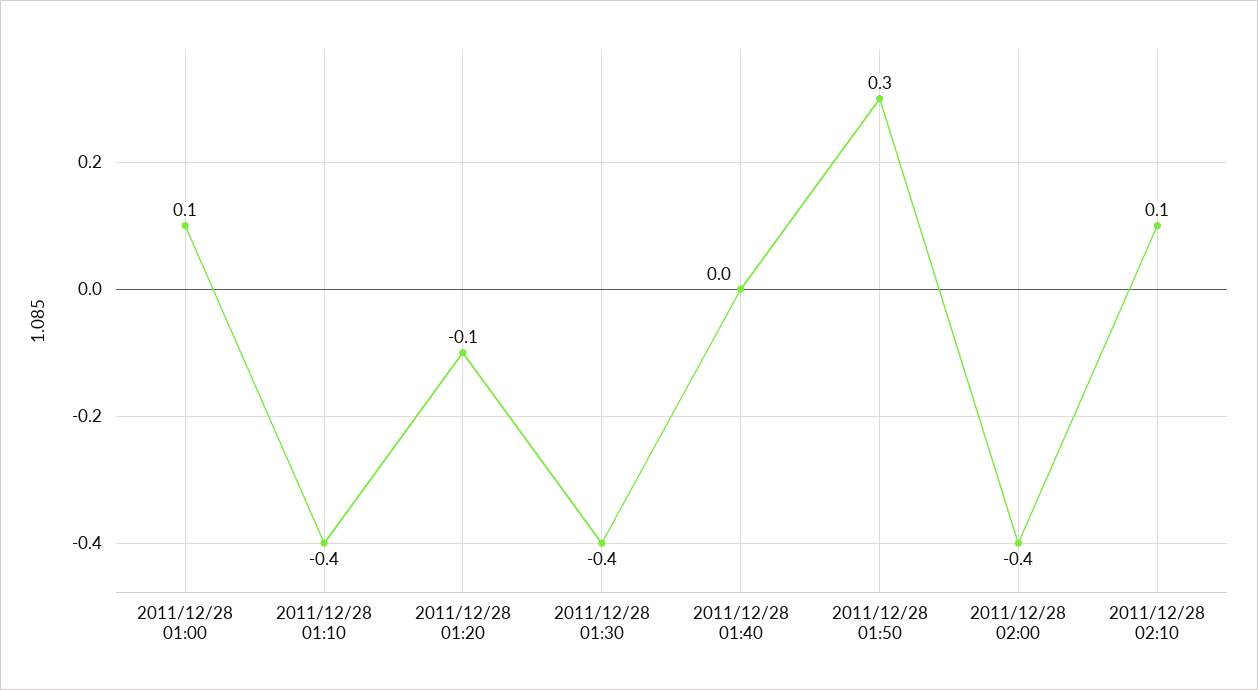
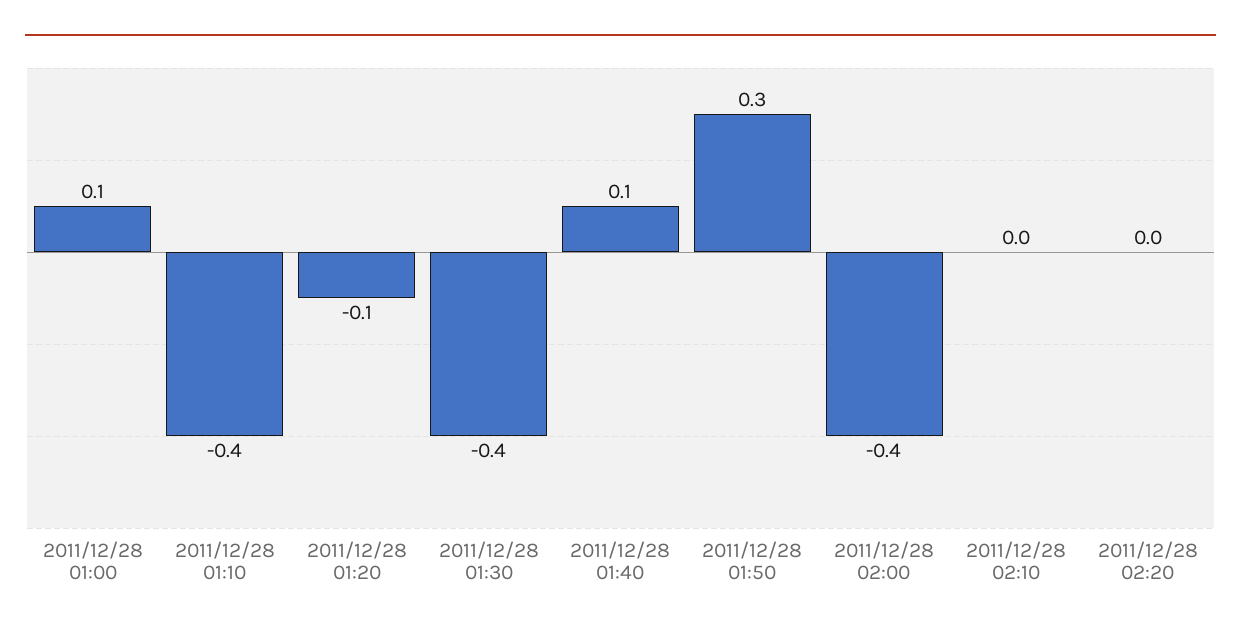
2011/12/28 01:40: 0 -> 0.1
2011/12/28 02:10: 0.1 -> 0
2011/12/28 02:20: none -> 0

